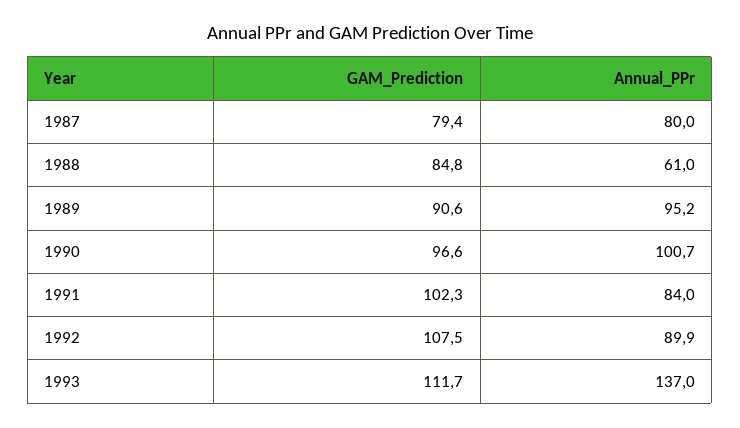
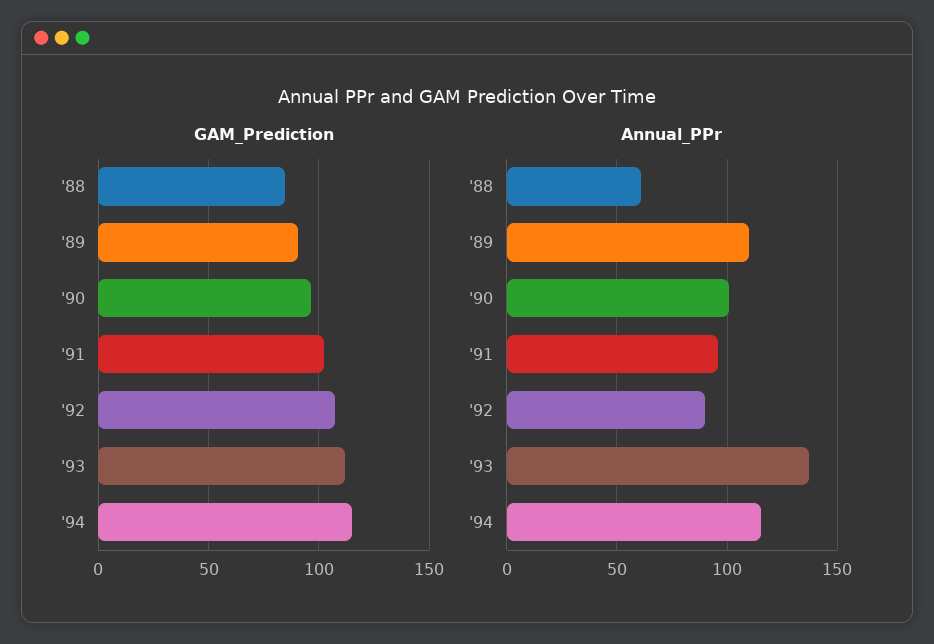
GAM_Prediction, 1987: 79.4 -> none
Annual_PPr, 1987: 80 -> none
Annual_PPr, 1989: 95.2 -> 110
Annual_PPr, 1991: 84 -> 95
GAM_Prediction, '94: none -> 115
Annual_PPr, '94: none -> 115

